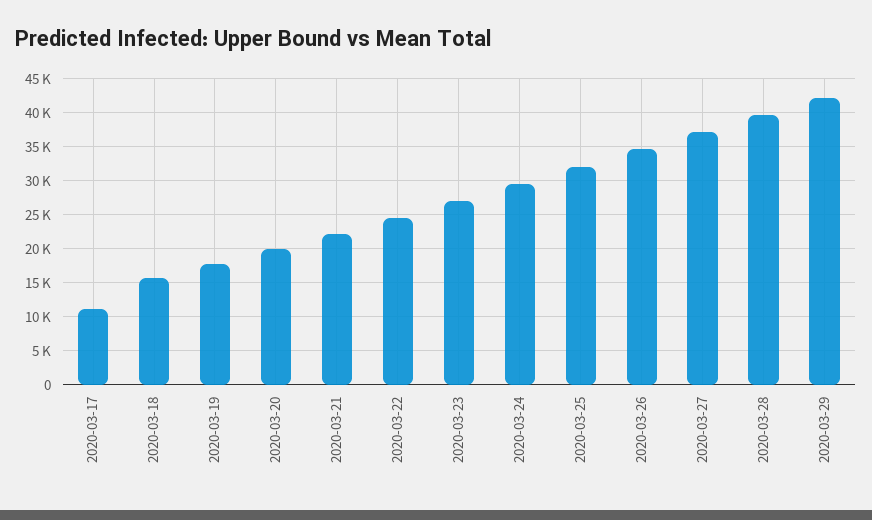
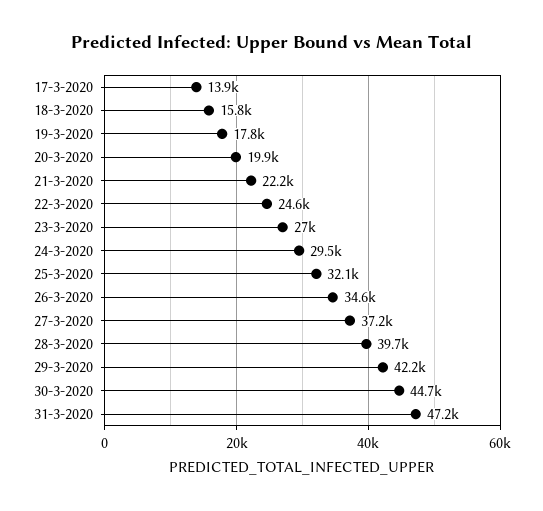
2020-03-17: 11000 -> 13900
30-3-2020: none -> 44700
31-3-2020: none -> 47200

